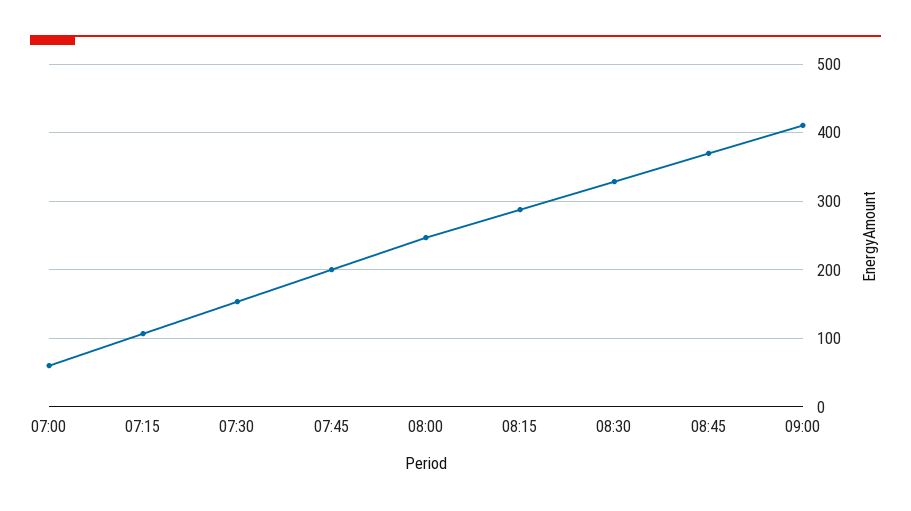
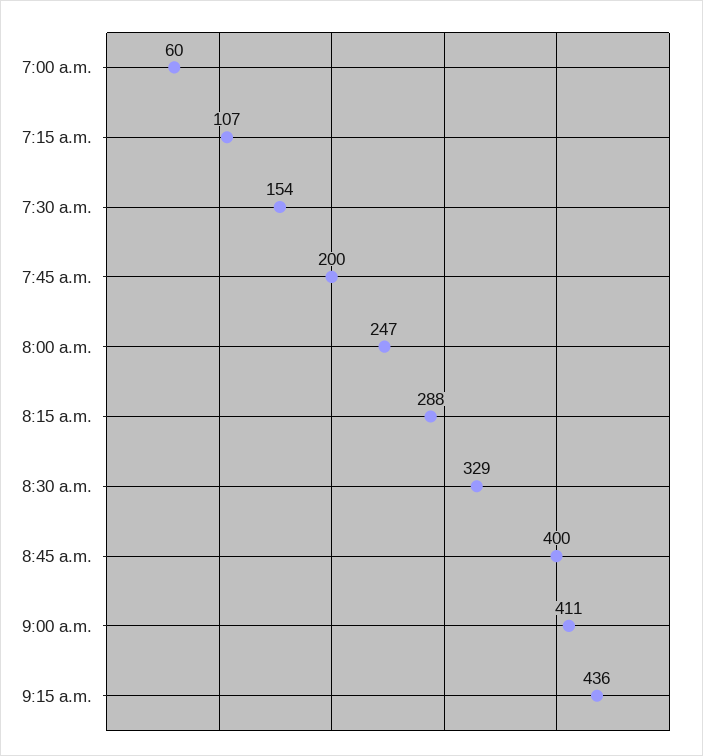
08:45: 370 -> 400
9:15 a.m.: none -> 436

